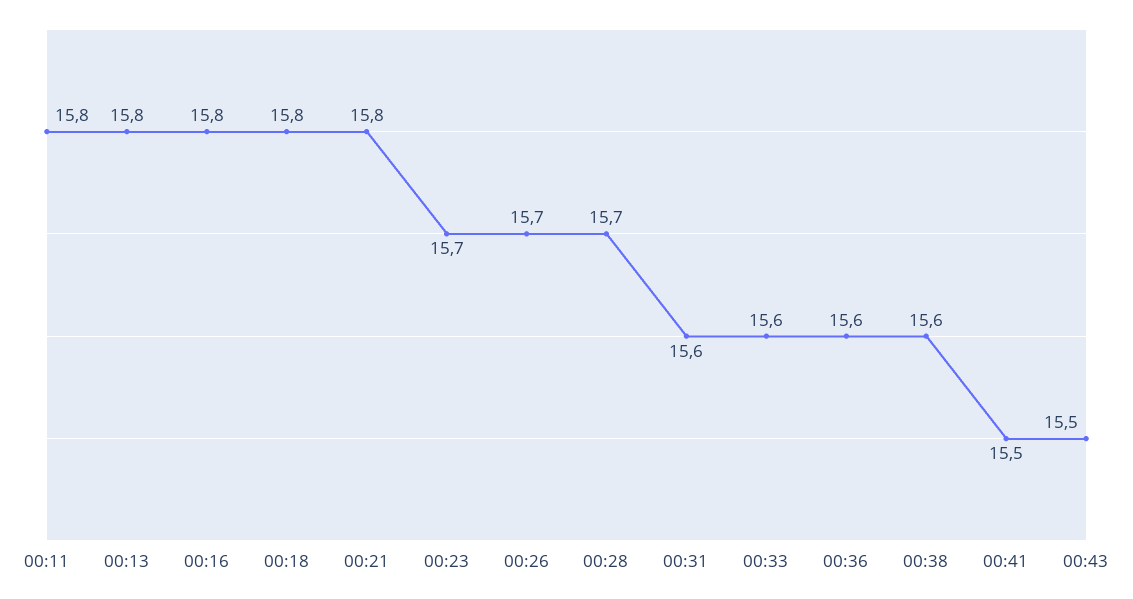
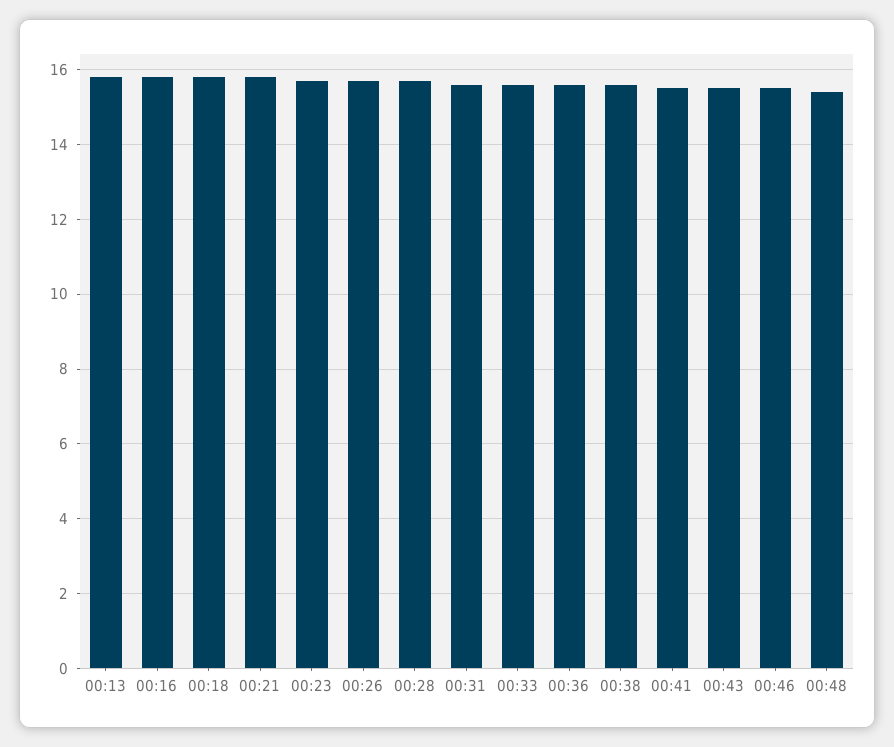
00:11: 15.8 -> none
00:46: none -> 15.5
00:48: none -> 15.5

